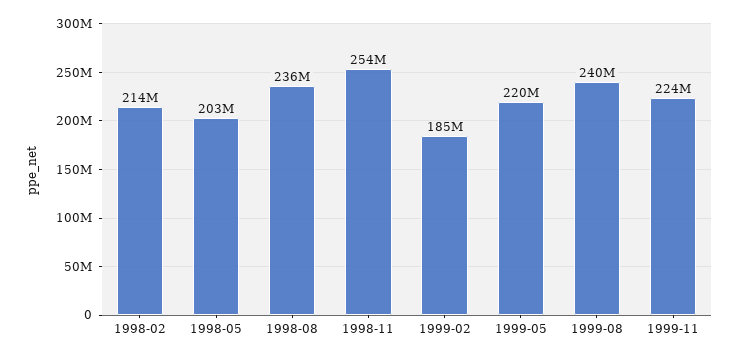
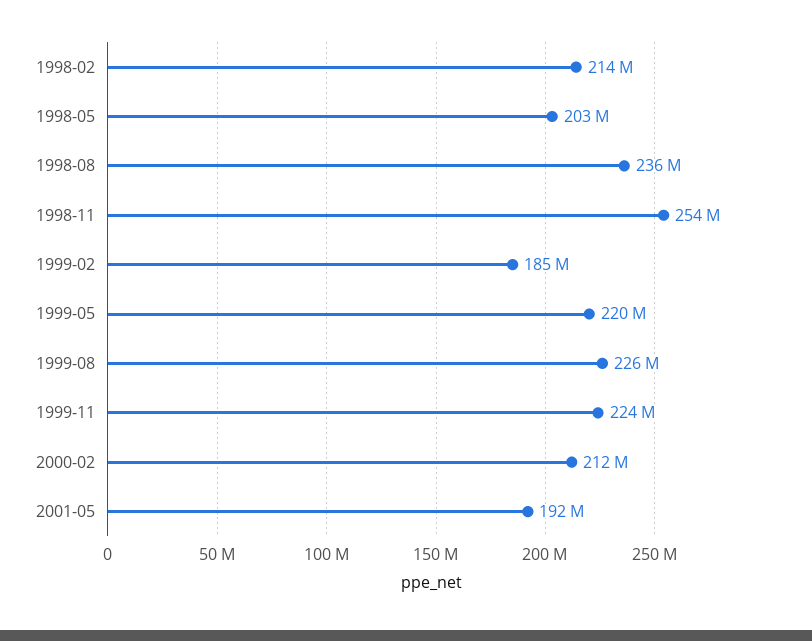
1999-08: 240000000 -> 226000000
2000-02: none -> 212000000
2001-05: none -> 192000000

